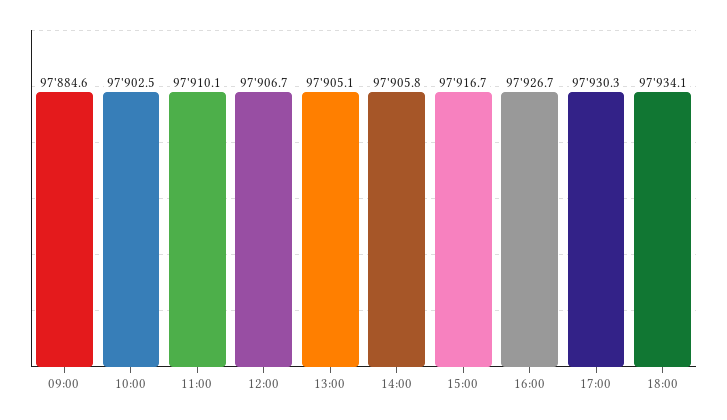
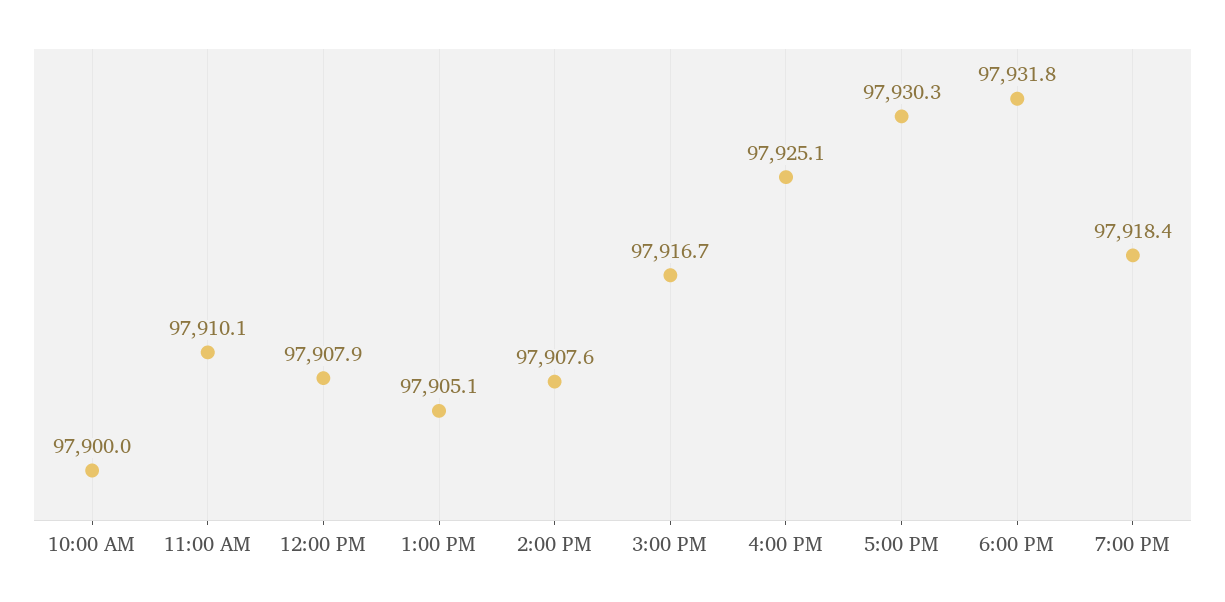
09:00: 97884.6 -> none
10:00: 97902.5 -> 97900
12:00: 97906.7 -> 97907.9
14:00: 97905.8 -> 97907.6
16:00: 97926.7 -> 97925.1
18:00: 97934.1 -> 97931.8
7:00 PM: none -> 97918.4

